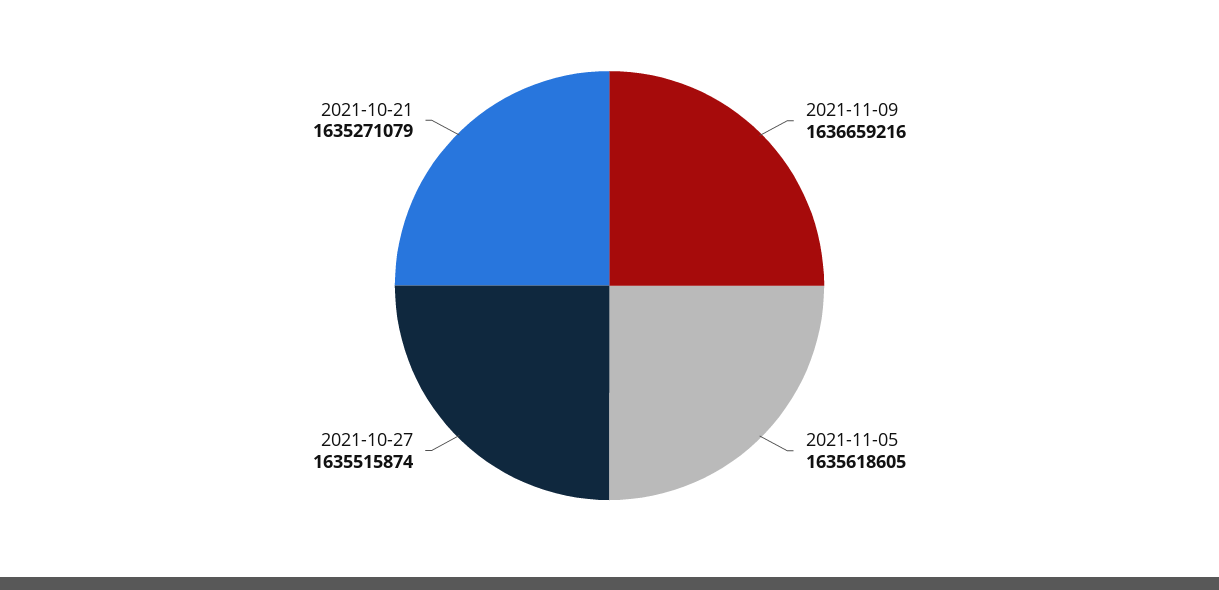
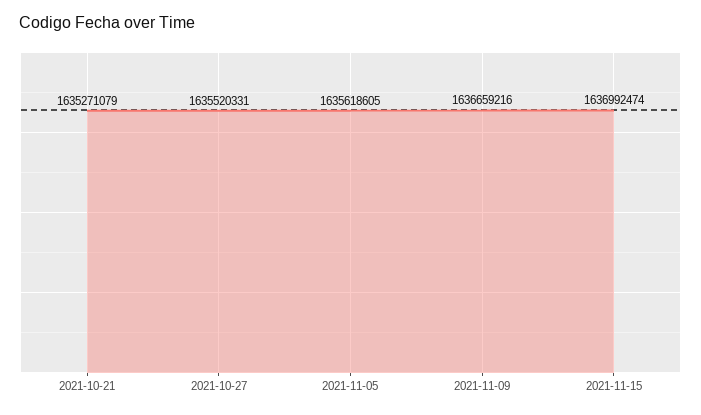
2021-10-27: 1635515874 -> 1635520331
2021-11-15: none -> 1636992474

